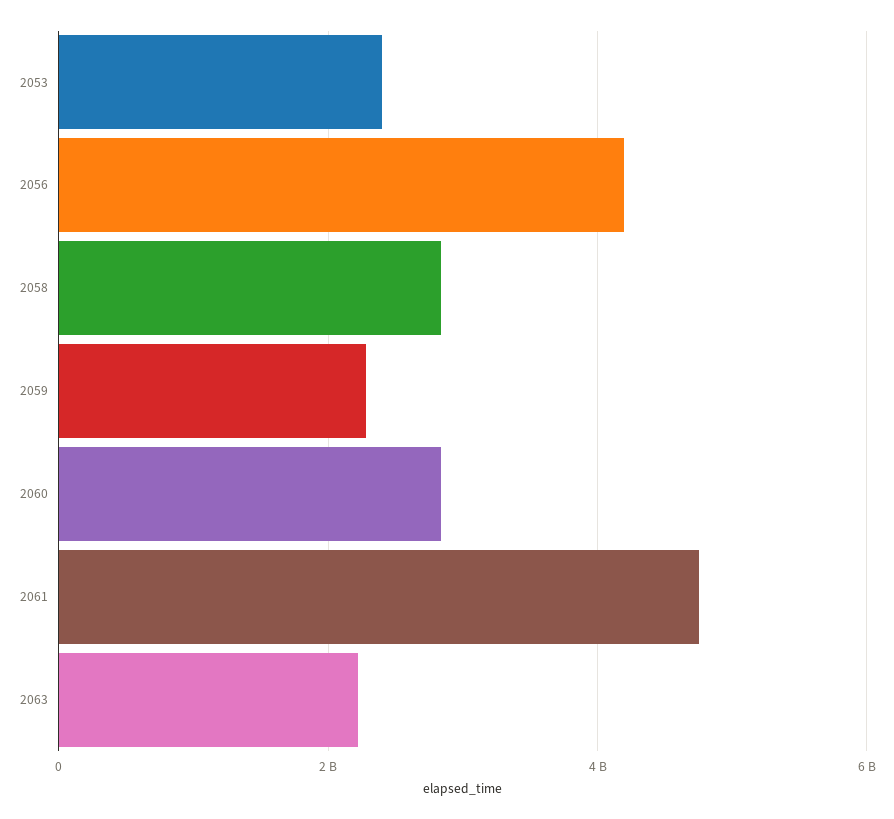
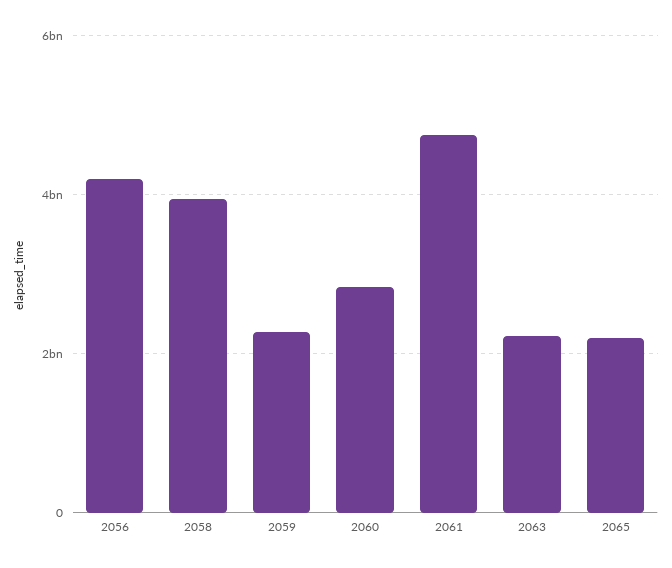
2053: 2400000000 -> none
2058: 2800000000 -> 4000000000
2065: none -> 2200000000

